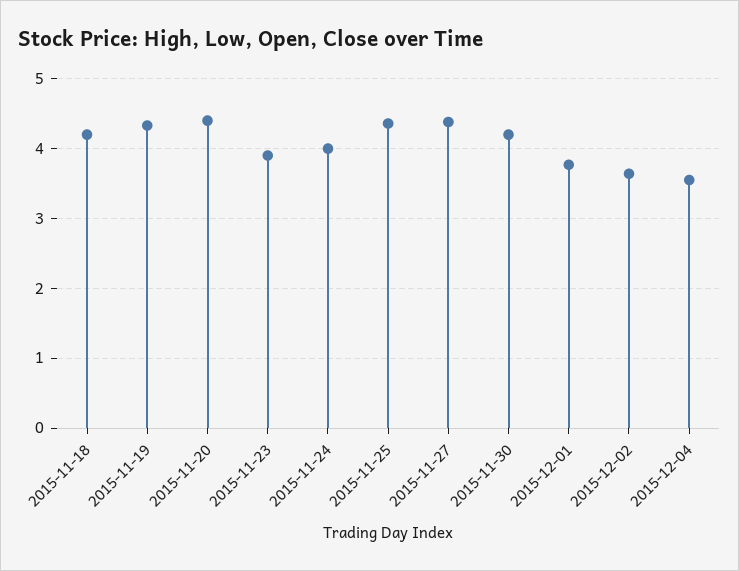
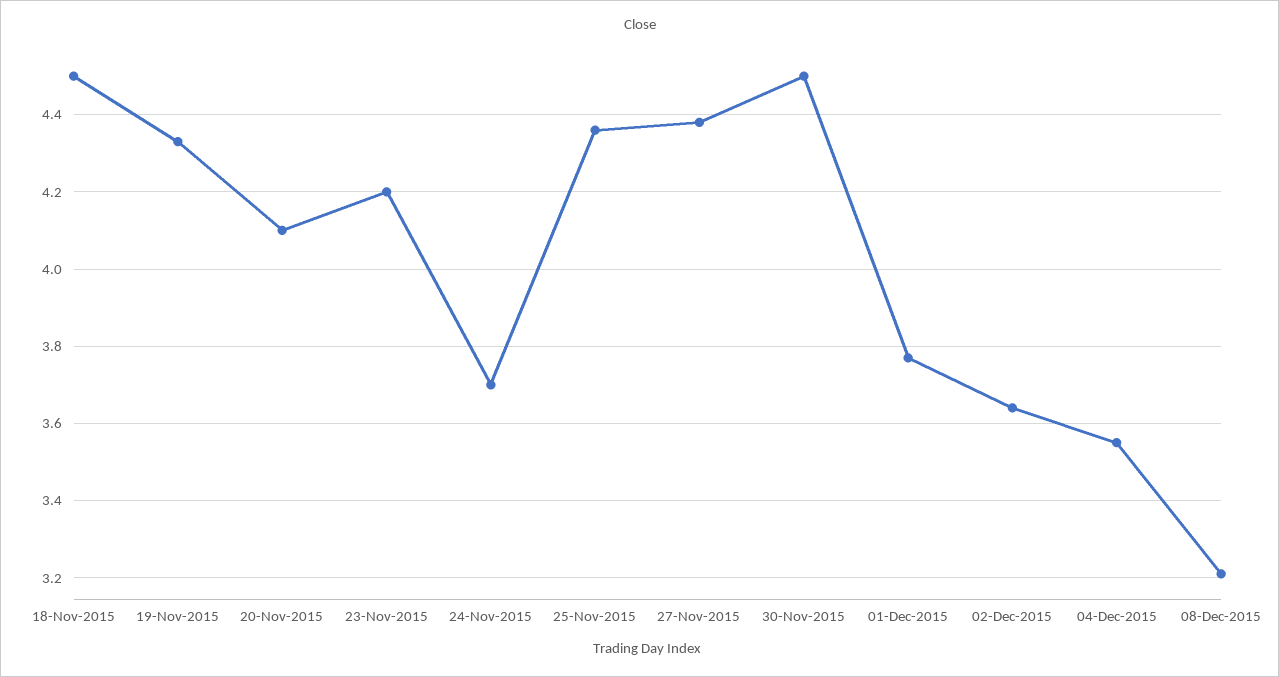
2015-11-18: 4.2 -> 4.5
2015-11-20: 4.4 -> 4.1
2015-11-23: 3.9 -> 4.2
2015-11-24: 4 -> 3.7
2015-11-30: 4.2 -> 4.5
08-Dec-2015: none -> 3.2

